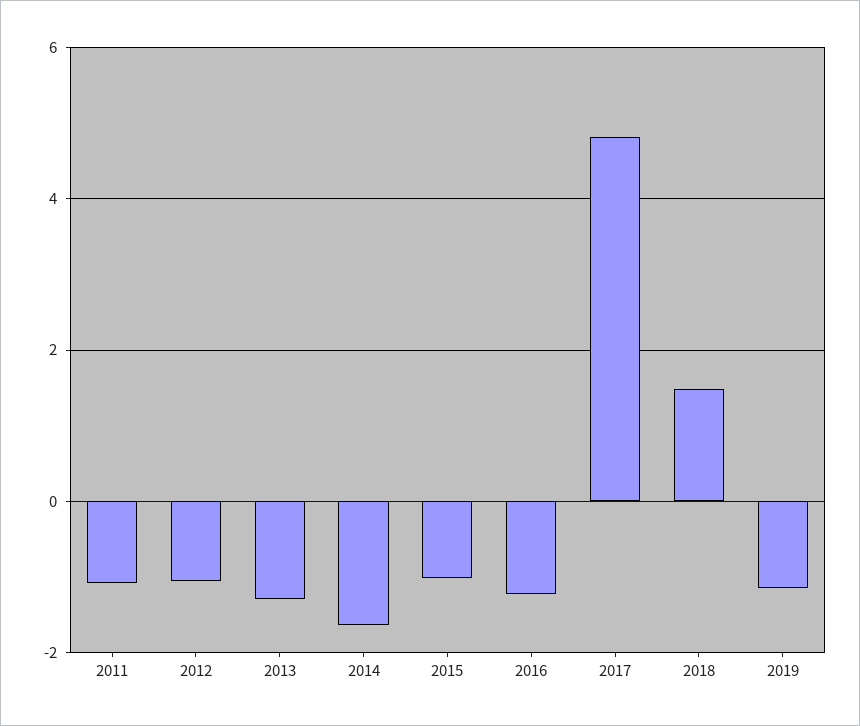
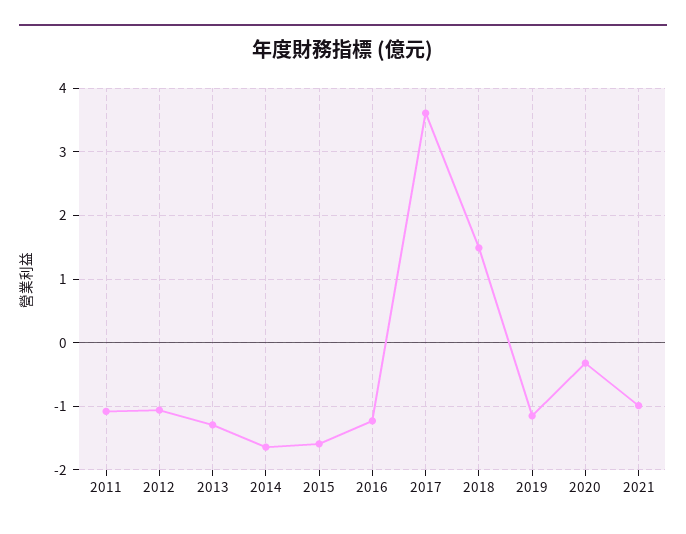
2015: -1 -> -1.6
2017: 4.8 -> 3.6
2020: none -> -0.3
2021: none -> -1

